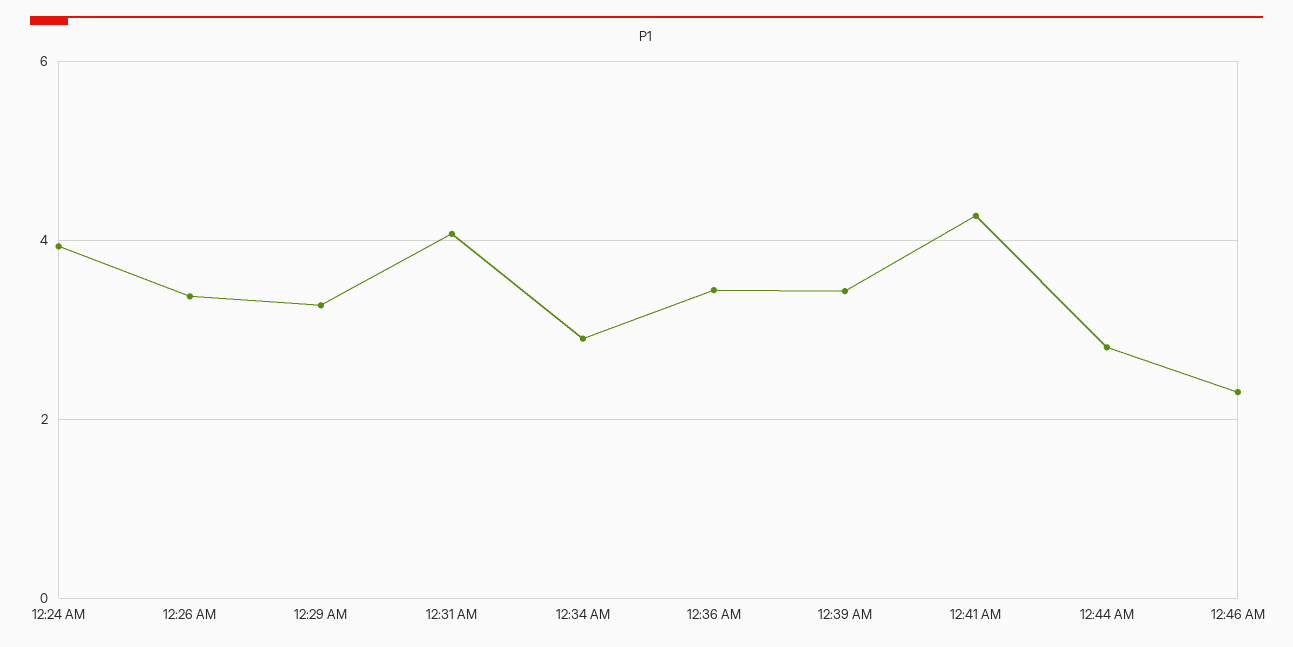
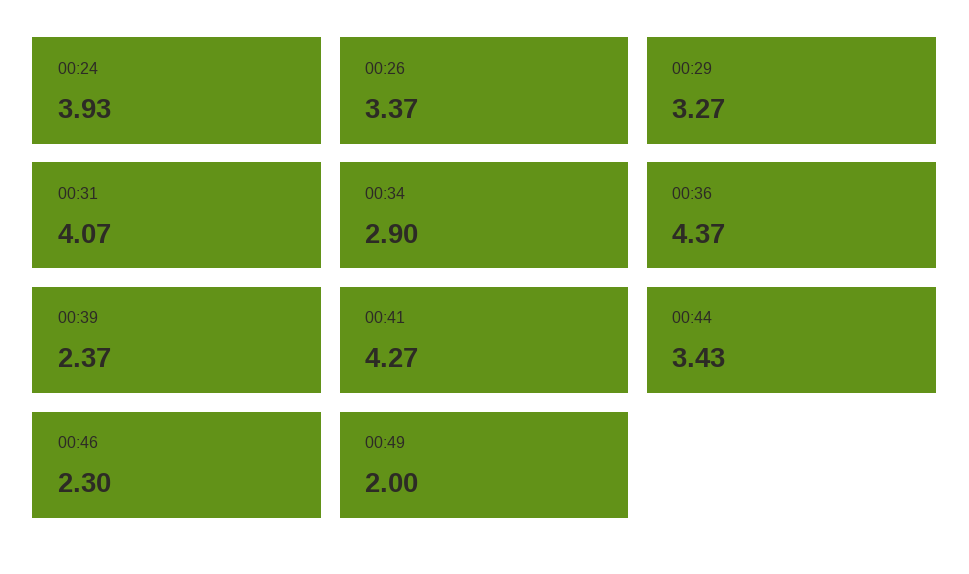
12:36 AM: 3.4 -> 4.37
12:39 AM: 3.4 -> 2.37
12:44 AM: 2.8 -> 3.43
00:49: none -> 2

